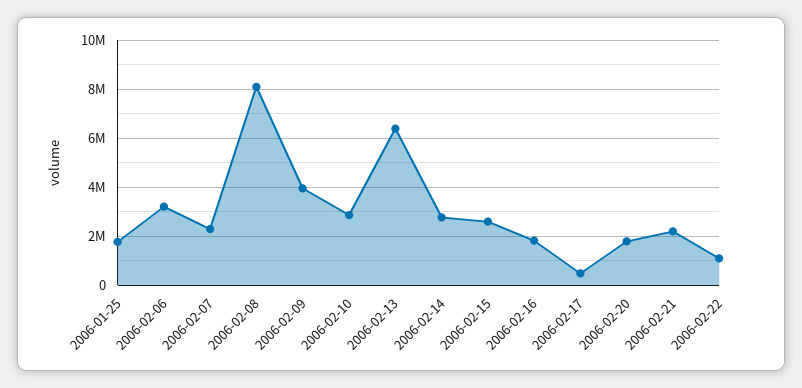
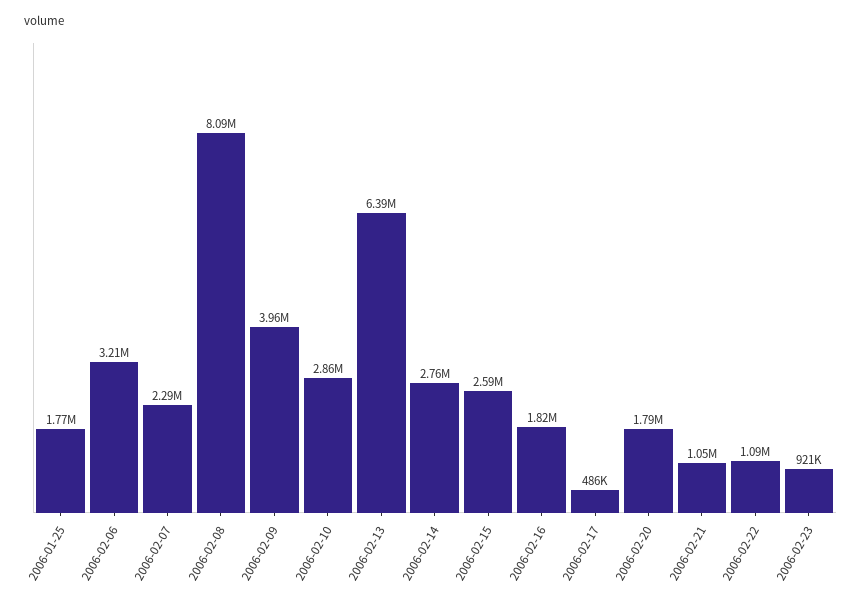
2006-02-21: 2250000 -> 1050000
2006-02-23: none -> 921000

